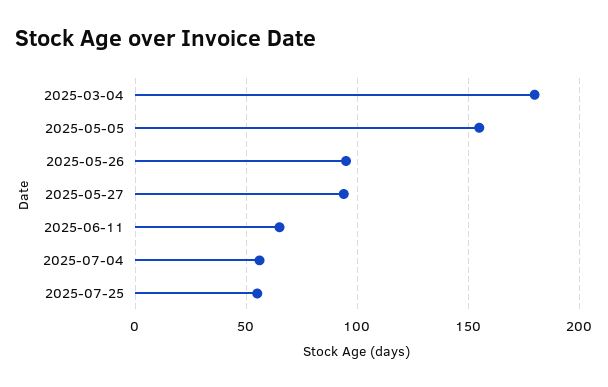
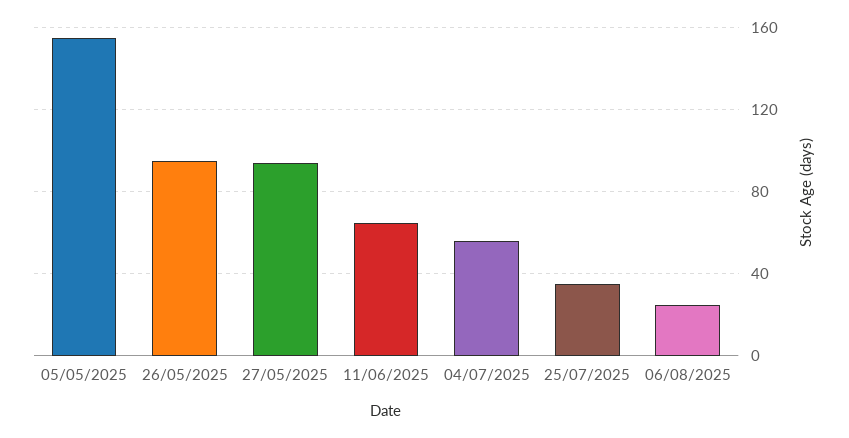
2025-03-04: 180 -> none
2025-07-25: 55 -> 35
06/08/2025: none -> 25

